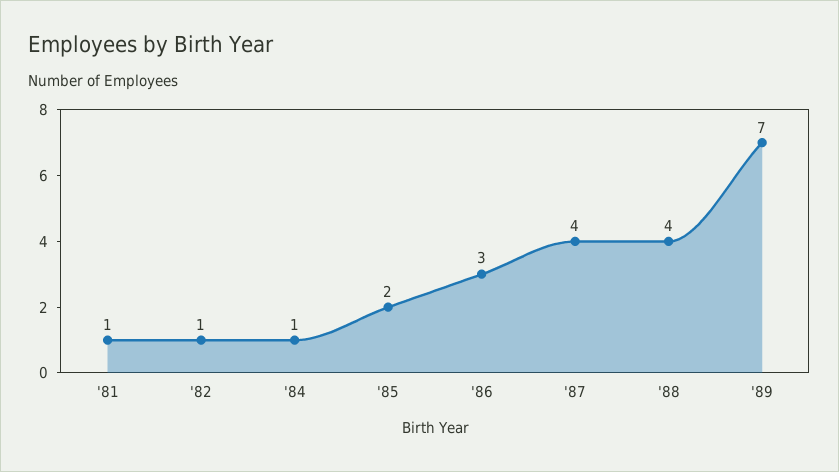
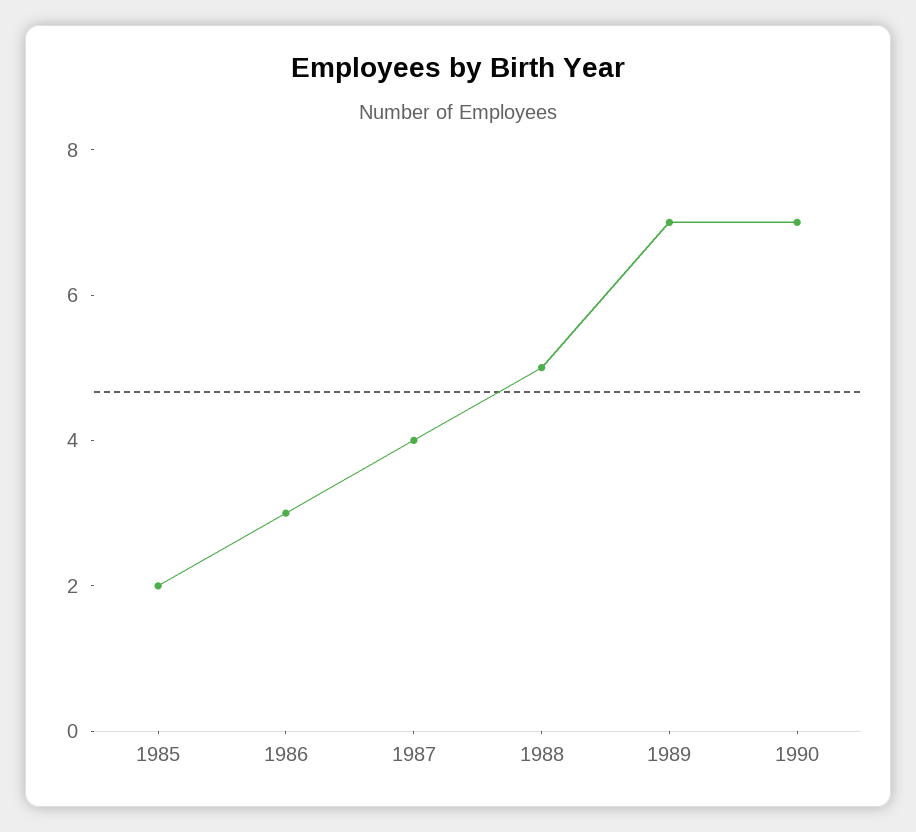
'81: 1 -> none
'82: 1 -> none
'84: 1 -> none
'88: 4 -> 5
1990: none -> 7

